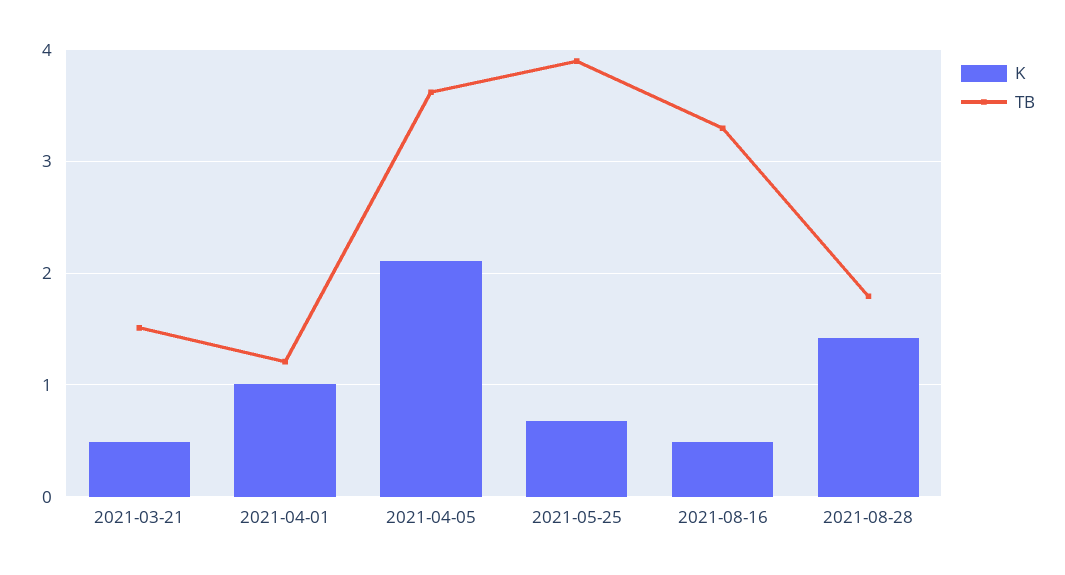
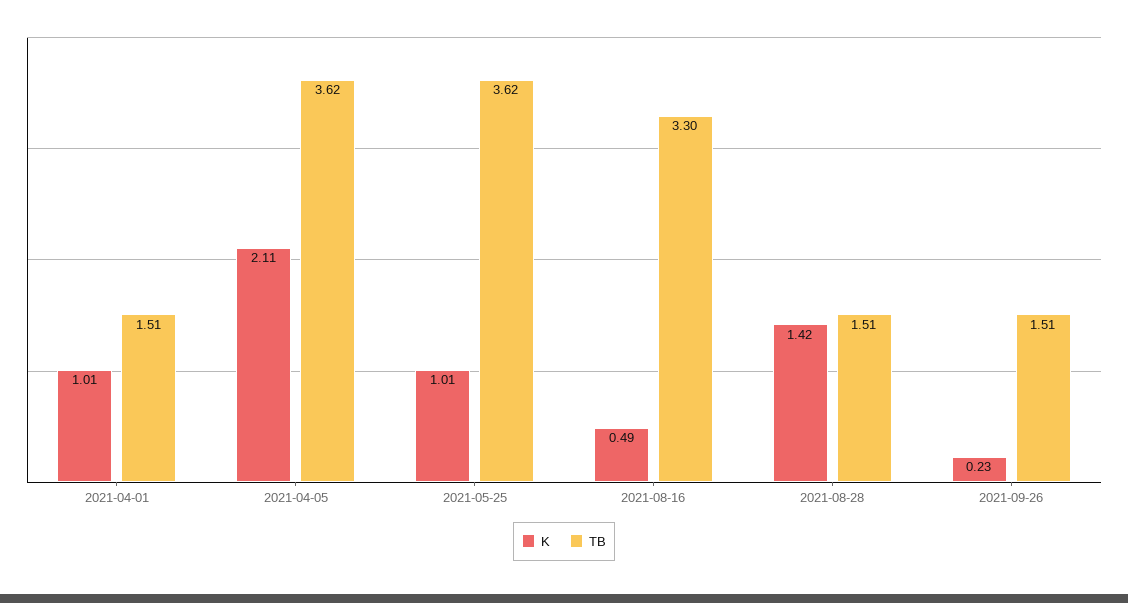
K, 2021-03-21: 0.5 -> none
TB, 2021-03-21: 1.5 -> none
TB, 2021-04-01: 1.2 -> 1.51
K, 2021-05-25: 0.7 -> 1.01
TB, 2021-05-25: 3.9 -> 3.62
TB, 2021-08-28: 1.8 -> 1.51
K, 2021-09-26: none -> 0.23
TB, 2021-09-26: none -> 1.51

